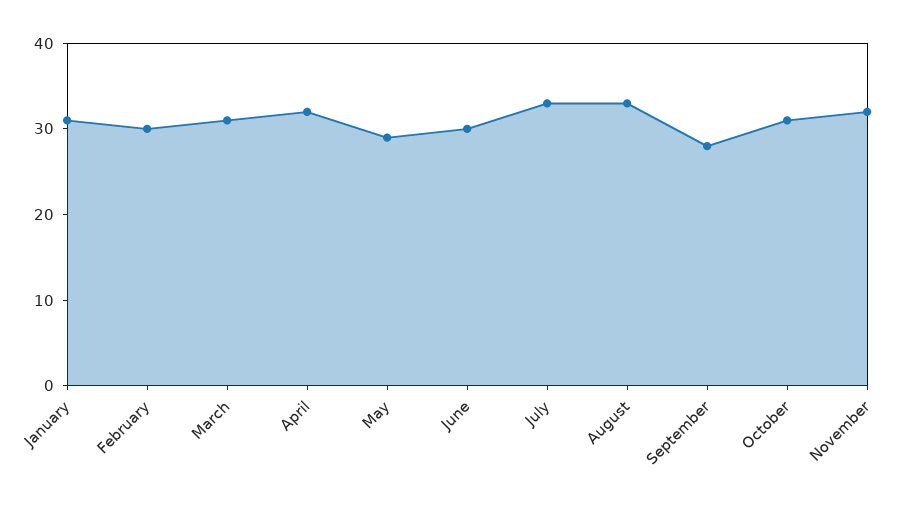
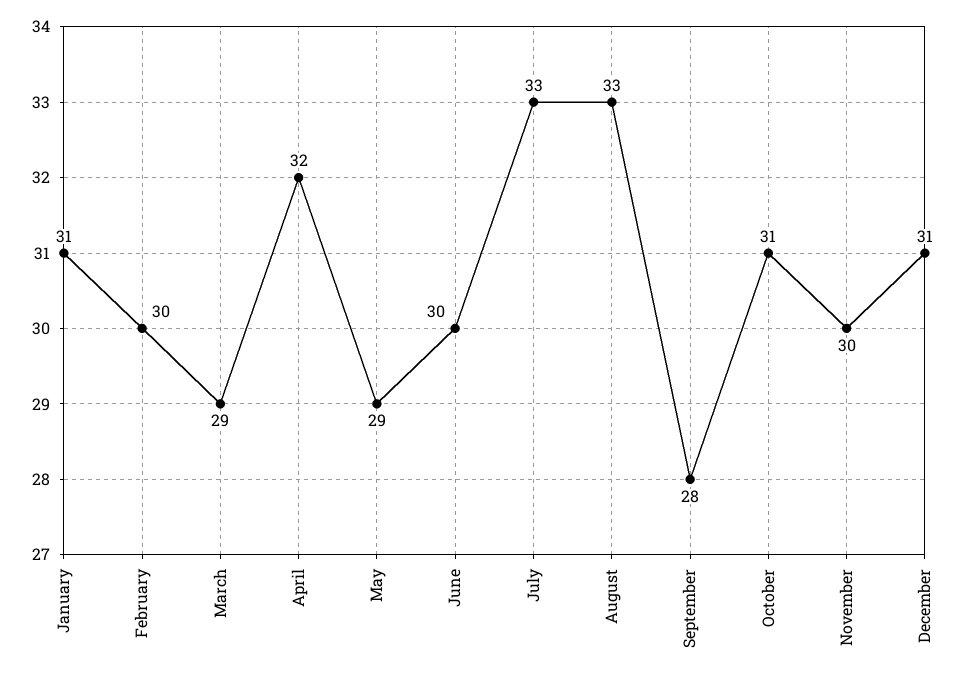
March: 31 -> 29
November: 32 -> 30
December: none -> 31

